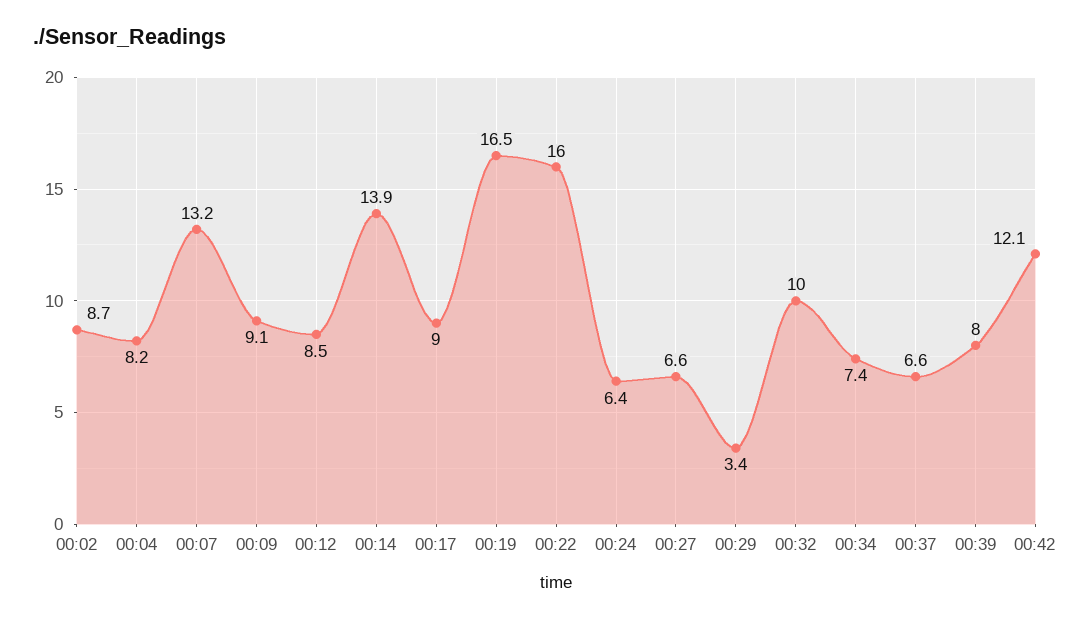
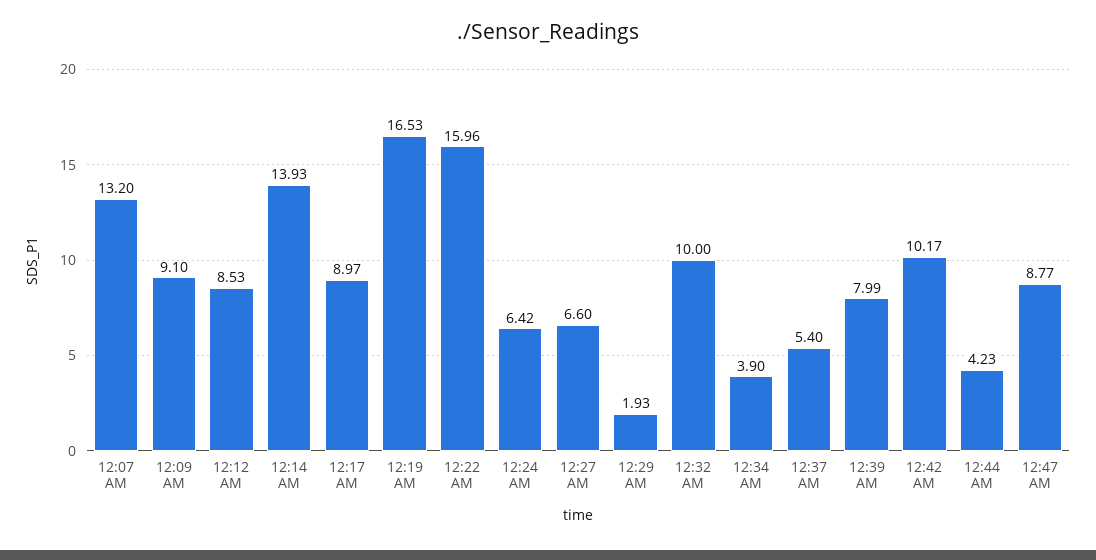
00:02: 8.7 -> none
00:04: 8.2 -> none
00:29: 3.4 -> 1.93
00:34: 7.4 -> 3.9
00:37: 6.6 -> 5.4
00:42: 12.1 -> 10.17
12:44 AM: none -> 4.23
12:47 AM: none -> 8.77

